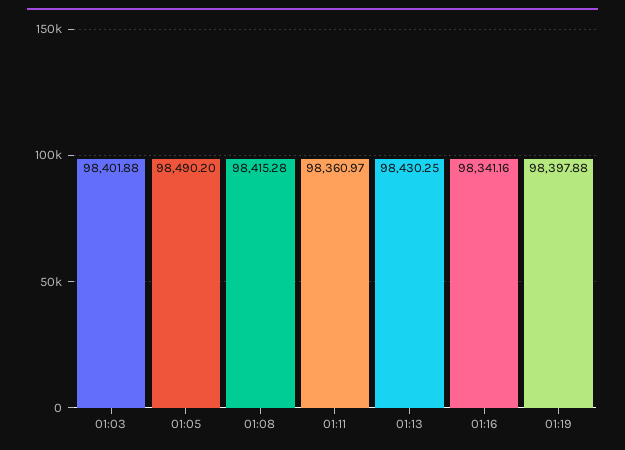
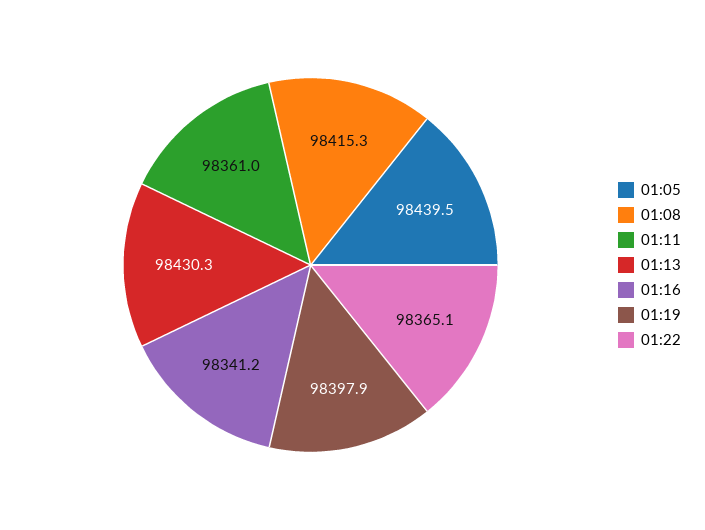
01:03: 98401.88 -> none
01:05: 98490.2 -> 98439.5
01:22: none -> 98365.1

